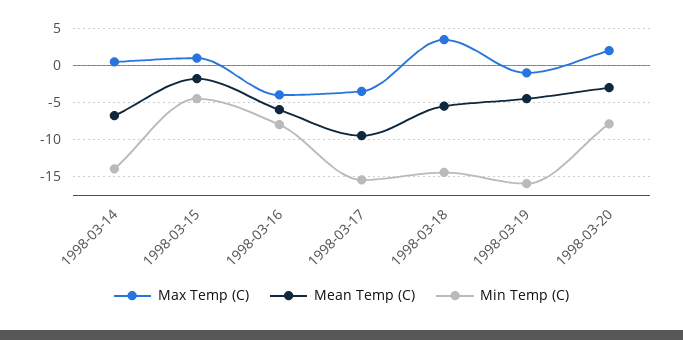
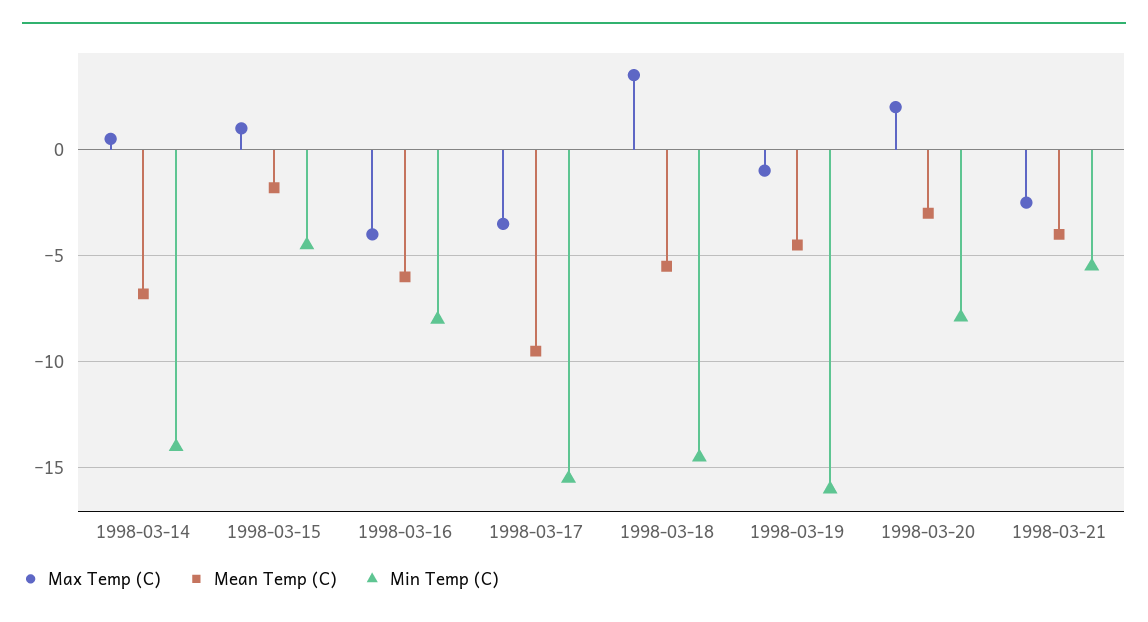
Max Temp (C), 1998-03-21: none -> -2.5
Mean Temp (C), 1998-03-21: none -> -4
Min Temp (C), 1998-03-21: none -> -5.5

